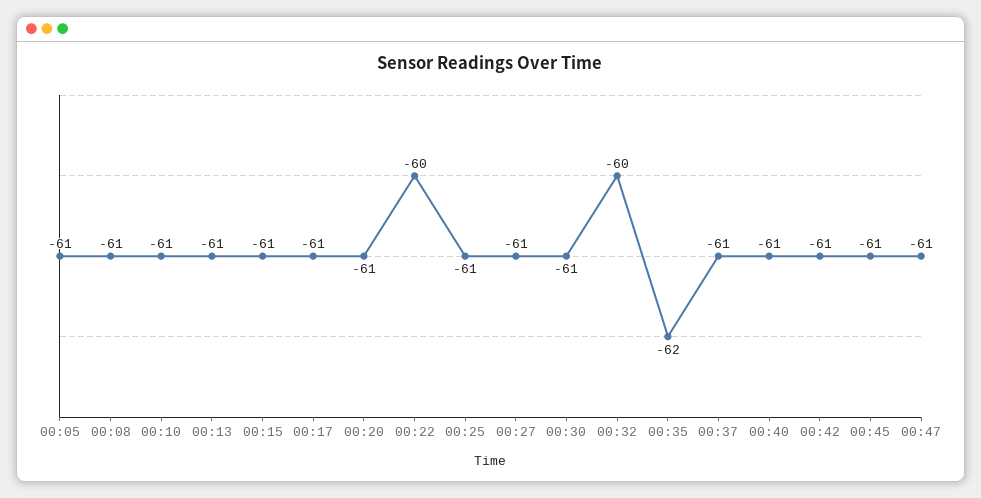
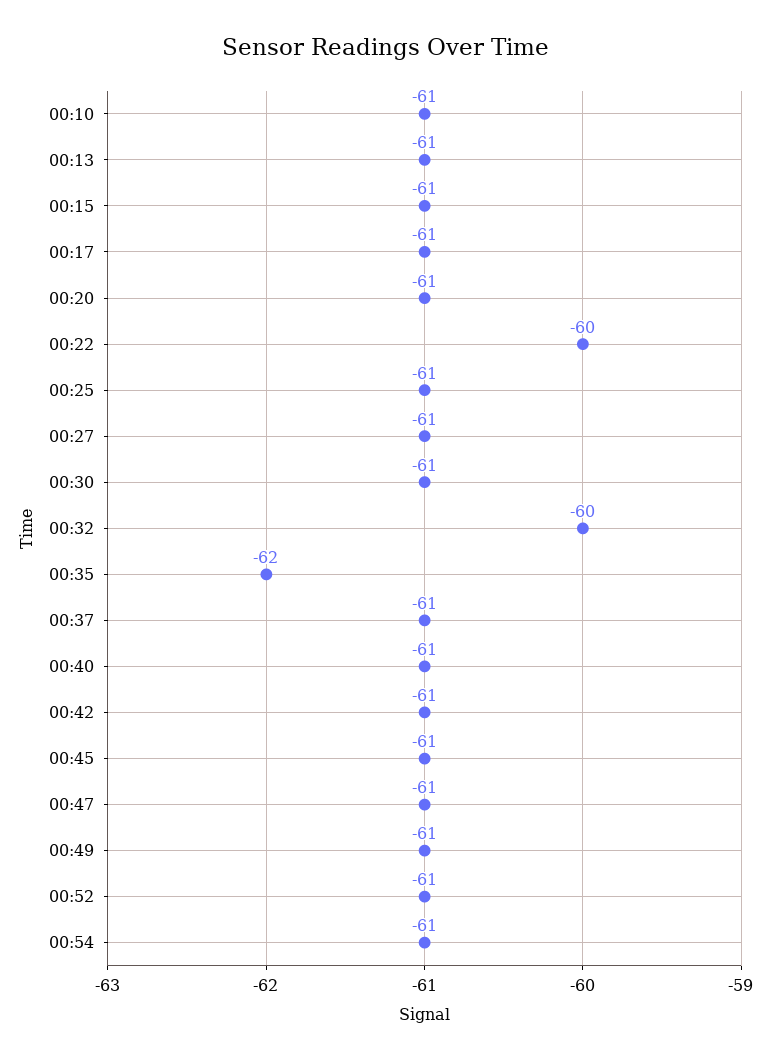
00:05: -61 -> none
00:08: -61 -> none
00:49: none -> -61
00:52: none -> -61
00:54: none -> -61

